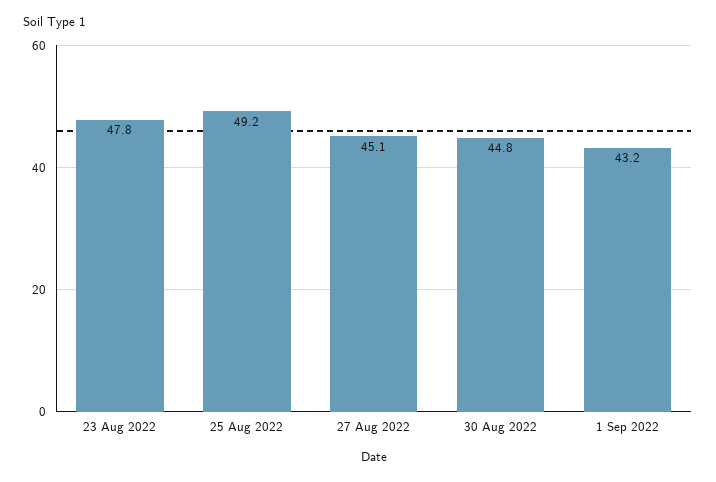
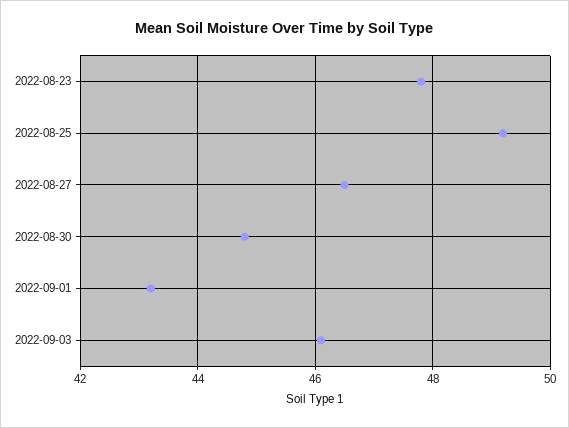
27 Aug 2022: 45.1 -> 46.5
2022-09-03: none -> 46

